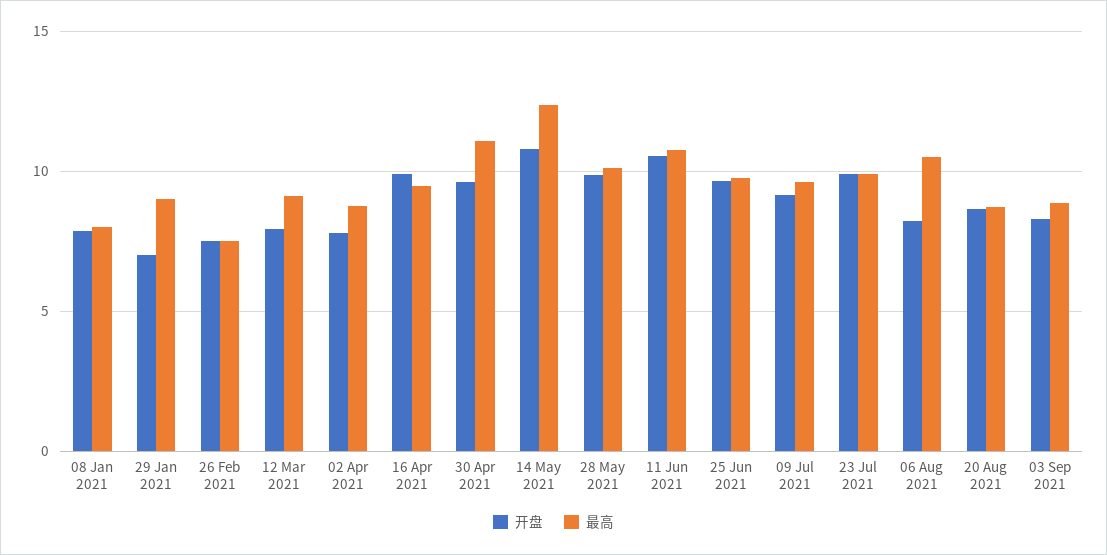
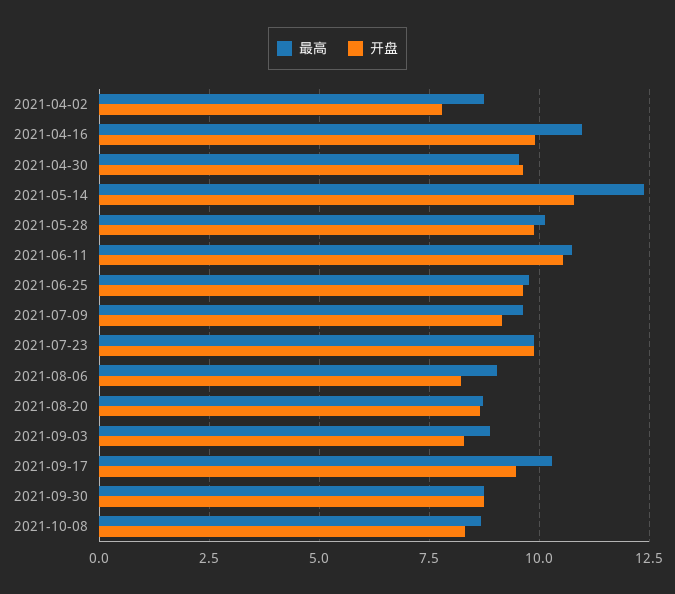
开盘, 08 Jan 2021: 8 -> none
最高, 08 Jan 2021: 8 -> none
开盘, 29 Jan 2021: 7 -> none
最高, 29 Jan 2021: 9 -> none
开盘, 26 Feb 2021: 7.5 -> none
最高, 26 Feb 2021: 7.5 -> none
开盘, 12 Mar 2021: 8 -> none
最高, 12 Mar 2021: 9 -> none
最高, 16 Apr 2021: 9.5 -> 11
最高, 30 Apr 2021: 11 -> 9.5
最高, 06 Aug 2021: 10.5 -> 9
最高, 2021-09-17: none -> 10.25
开盘, 2021-09-17: none -> 9.5
最高, 2021-09-30: none -> 8.75
开盘, 2021-09-30: none -> 8.75
最高, 2021-10-08: none -> 8.75
开盘, 2021-10-08: none -> 8.25

